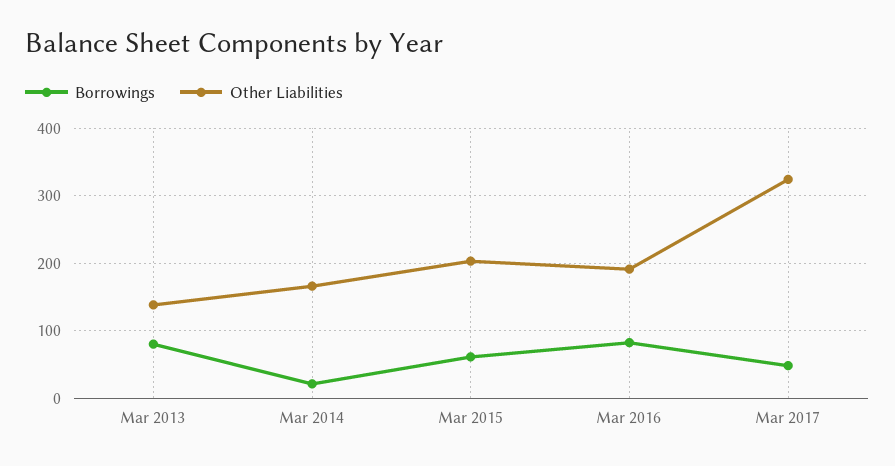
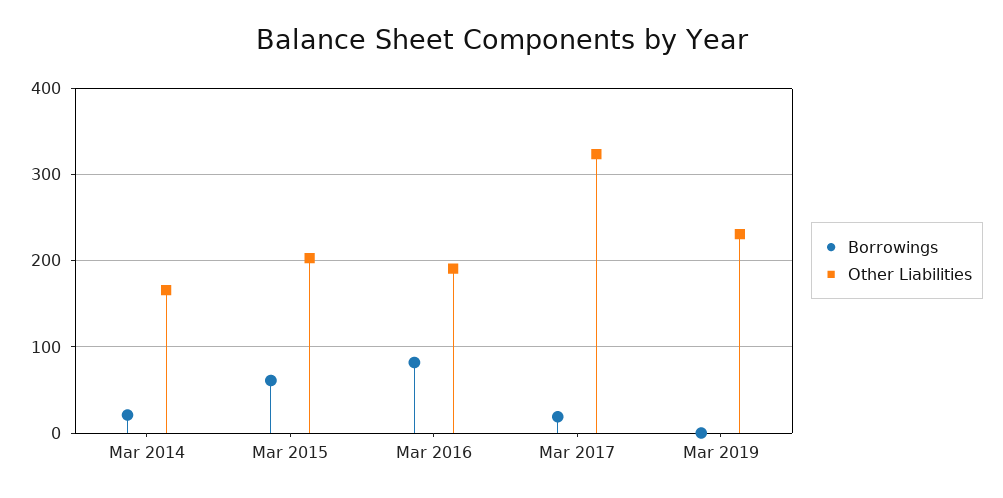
Borrowings, Mar 2013: 80 -> none
Other Liabilities, Mar 2013: 140 -> none
Borrowings, Mar 2017: 50 -> 20
Borrowings, Mar 2019: none -> 0
Other Liabilities, Mar 2019: none -> 230

